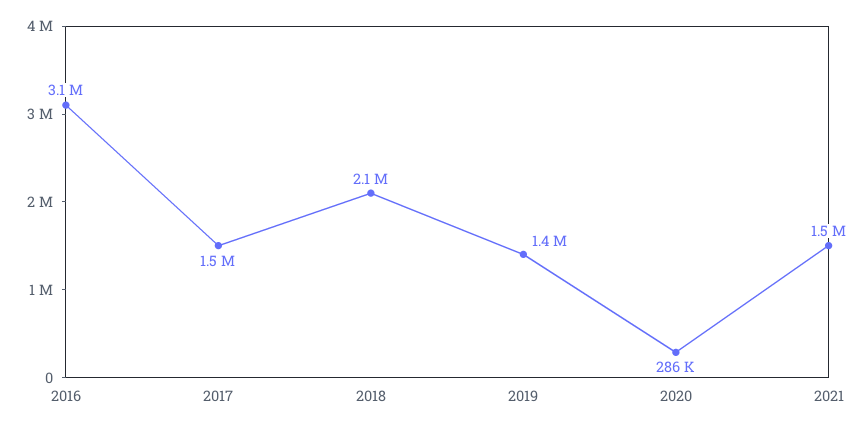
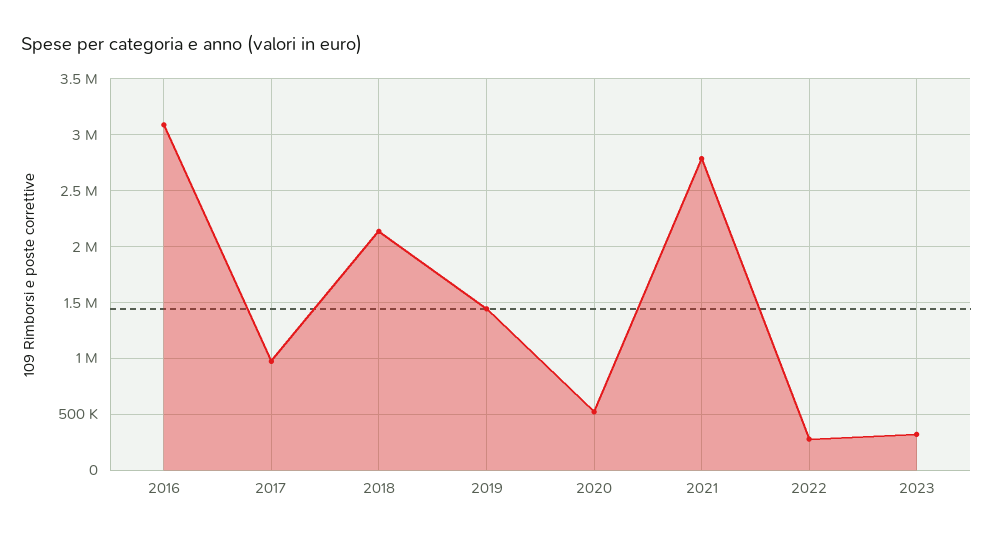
2017: 1500000 -> 1000000
2020: 286000 -> 500000
2021: 1500000 -> 2800000
2022: none -> 300000
2023: none -> 300000

